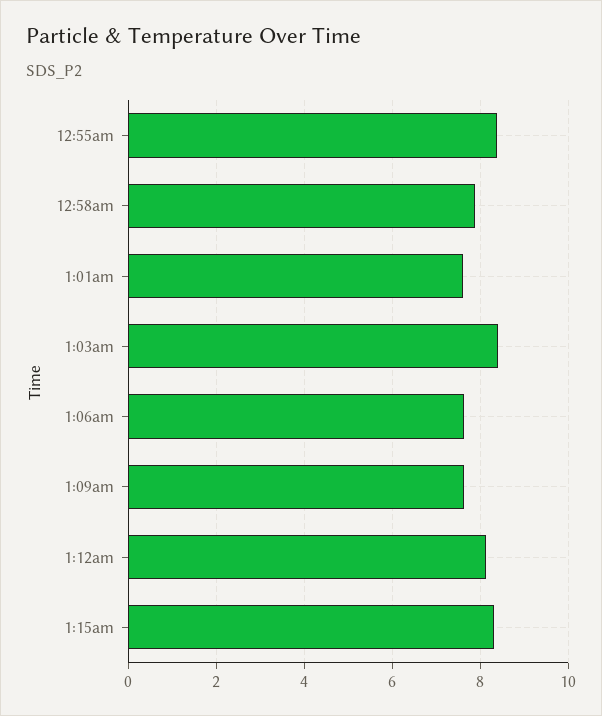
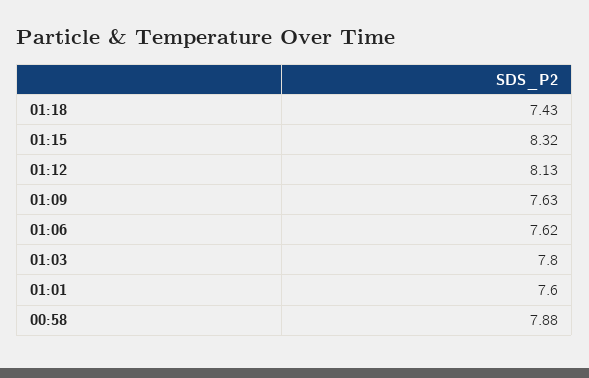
12:55am: 8.4 -> none
1:03am: 8.4 -> 7.8
01:18: none -> 7.43

